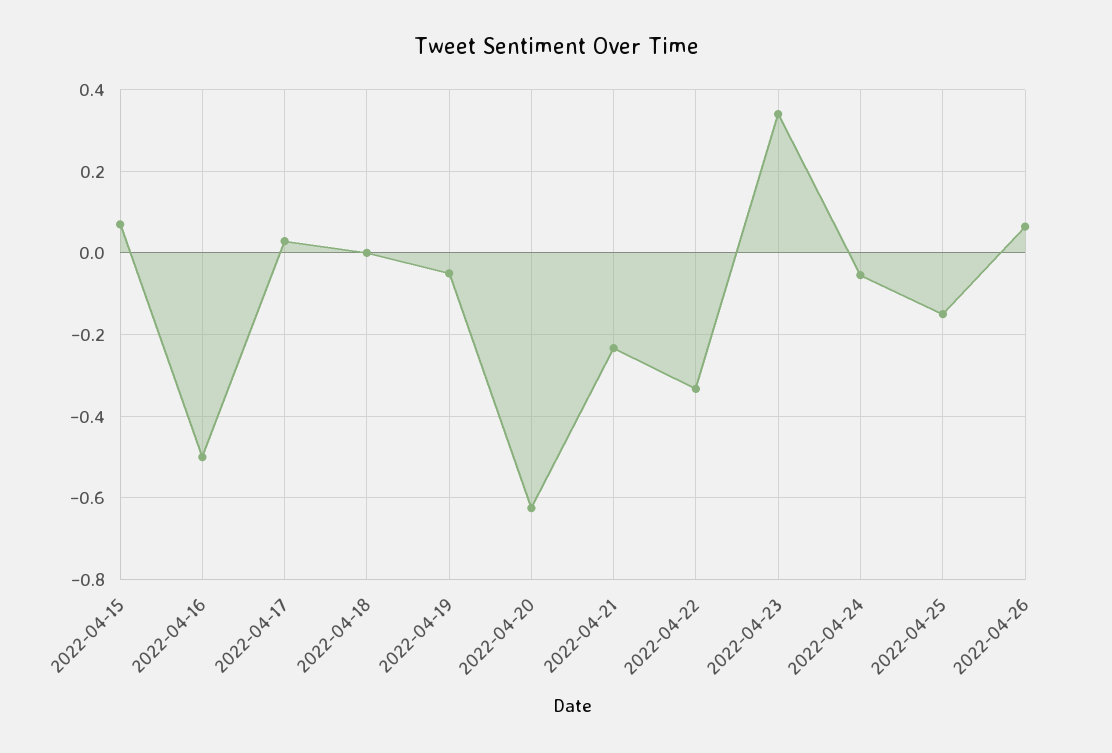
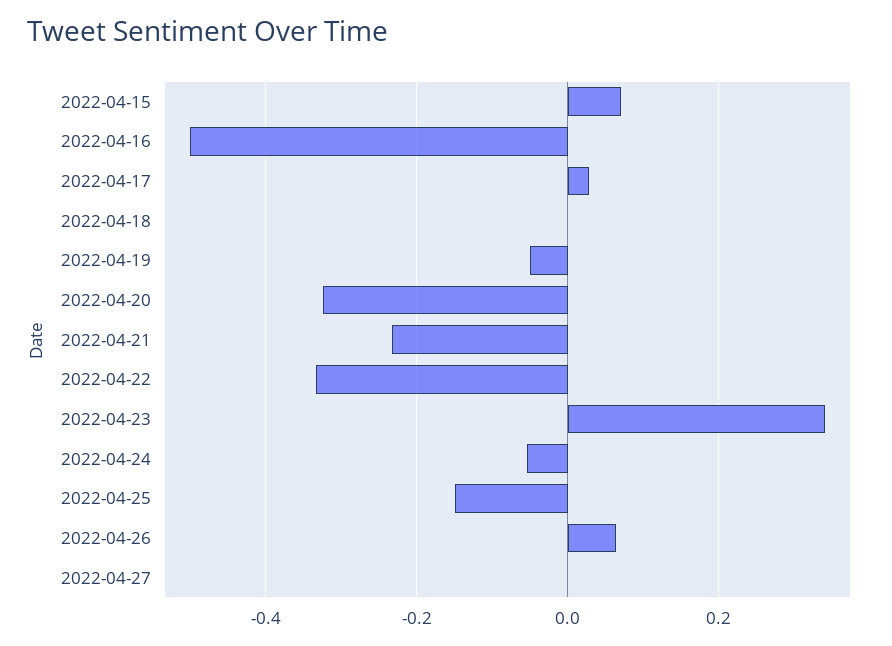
2022-04-20: -0.62 -> -0.32
2022-04-27: none -> 0

